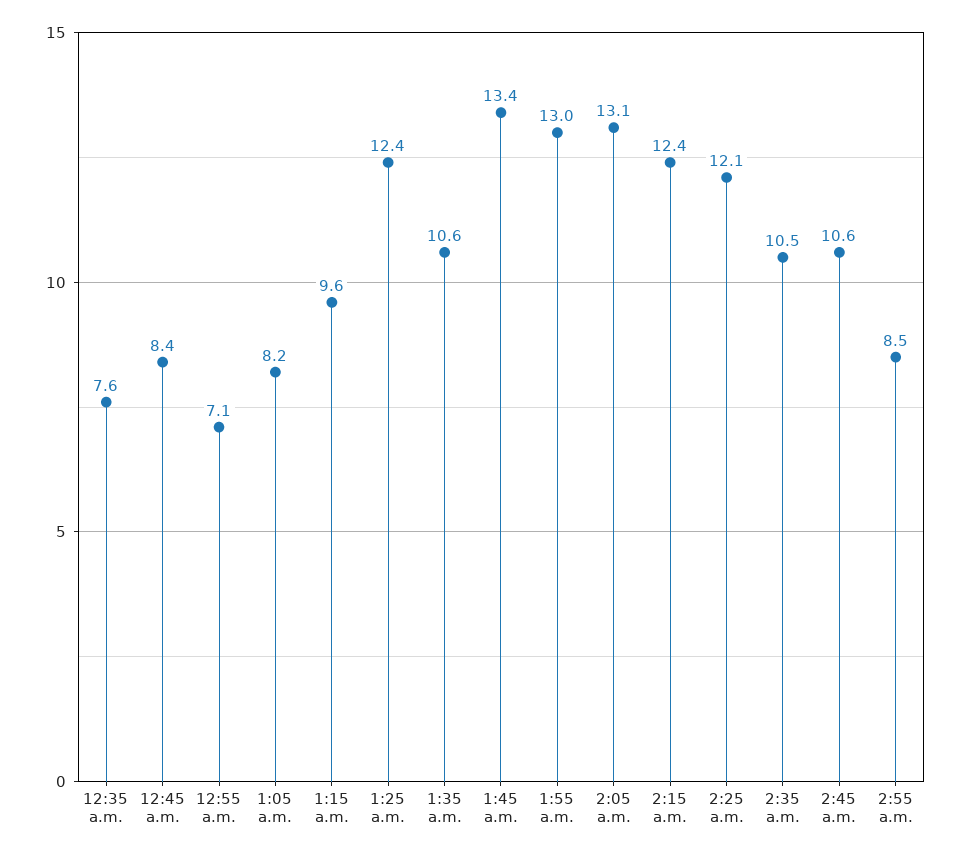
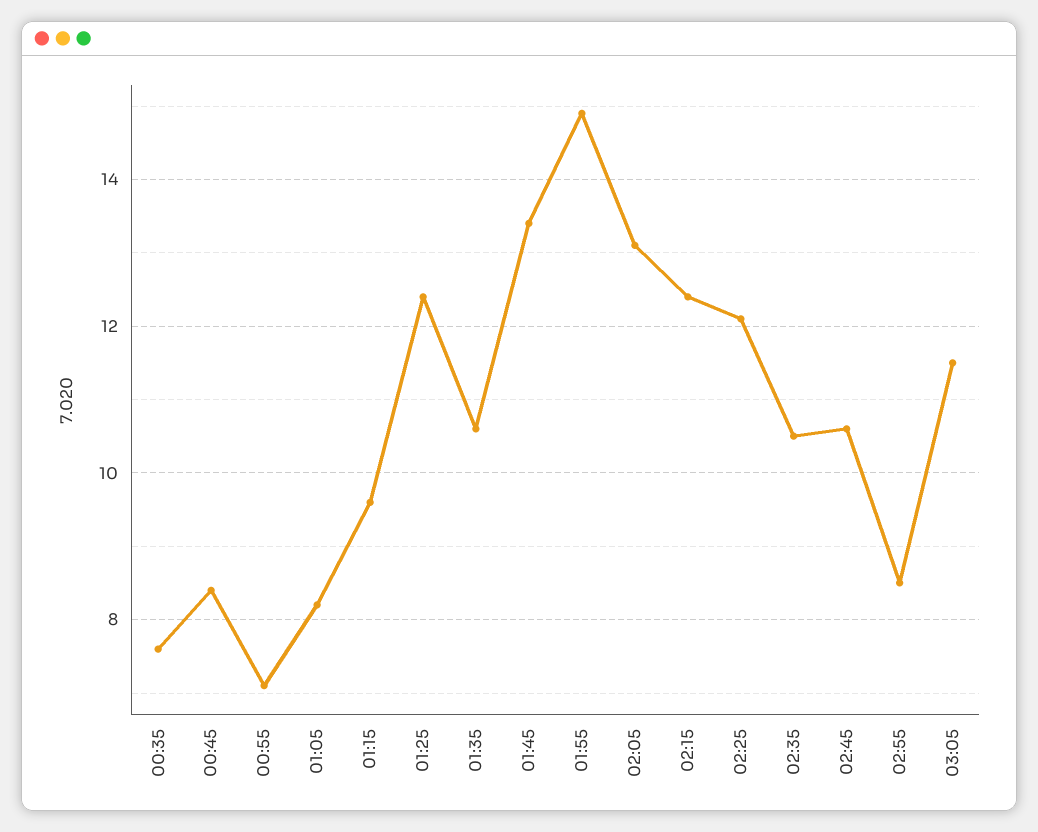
1:55 a.m.: 13 -> 15
03:05: none -> 11.5

